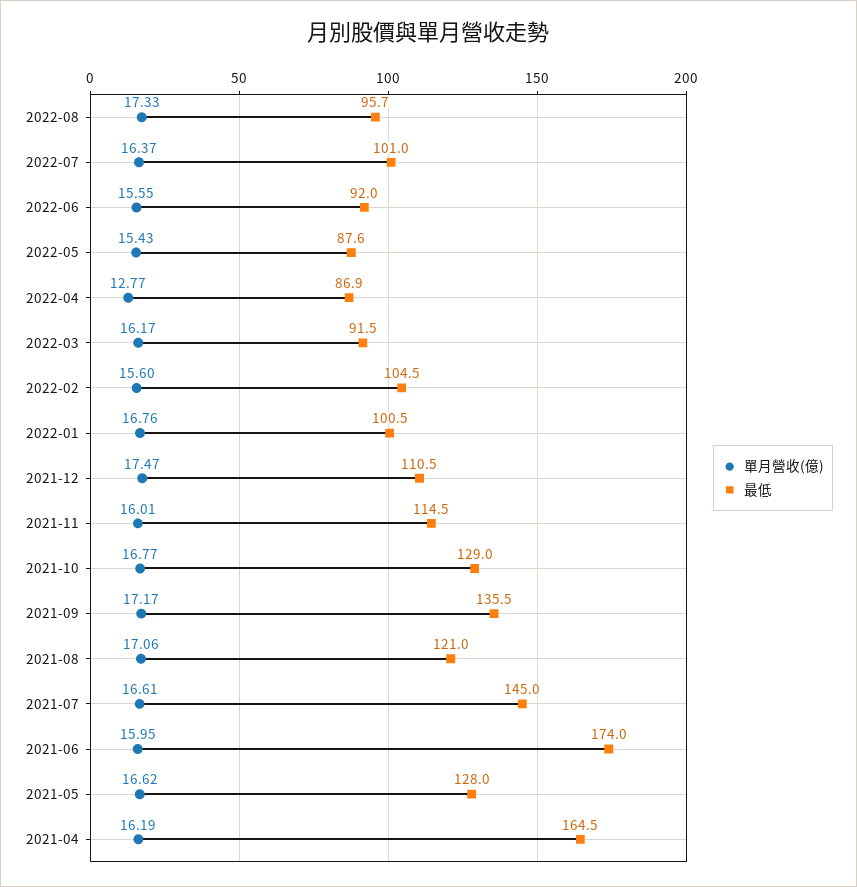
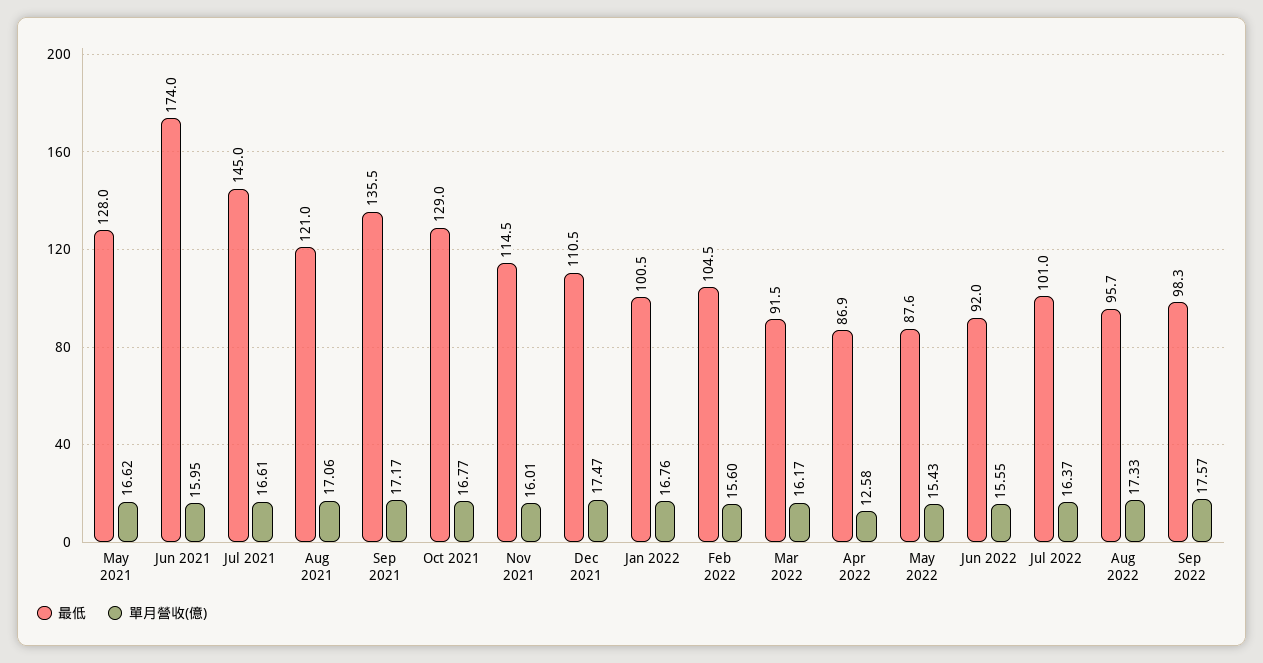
單月營收(億), 2022-04: 12.77 -> 12.58
單月營收(億), 2021-04: 16.19 -> none
最低, 2021-04: 164.5 -> none
最低, Sep 2022: none -> 98.3
單月營收(億), Sep 2022: none -> 17.57

